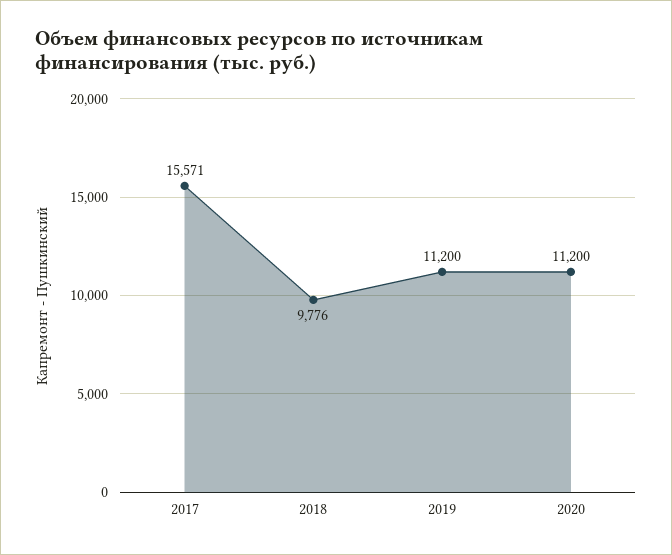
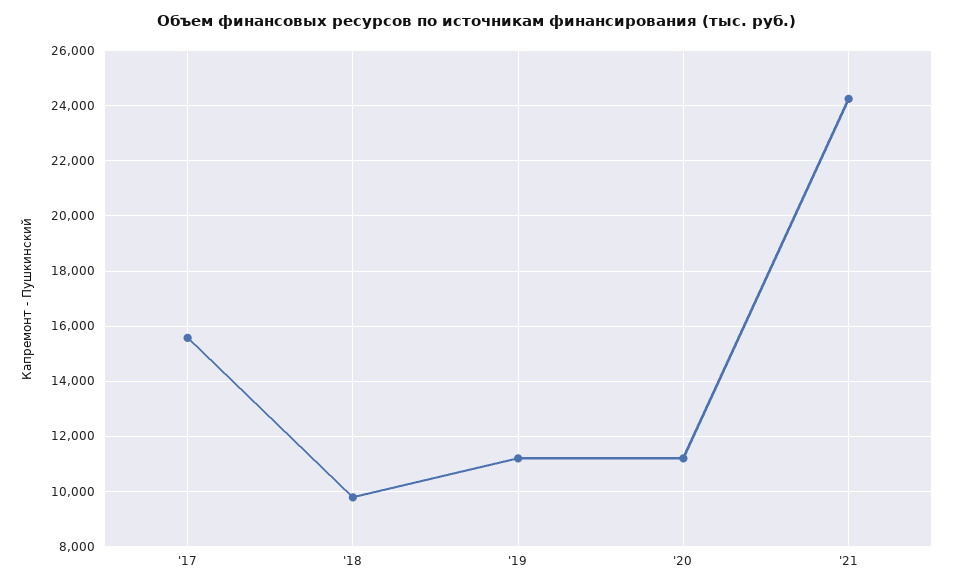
'21: none -> 24250

